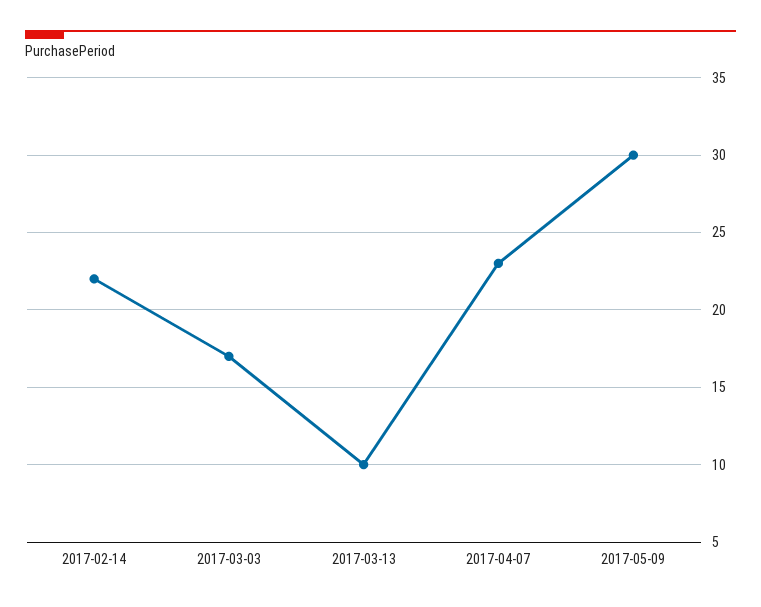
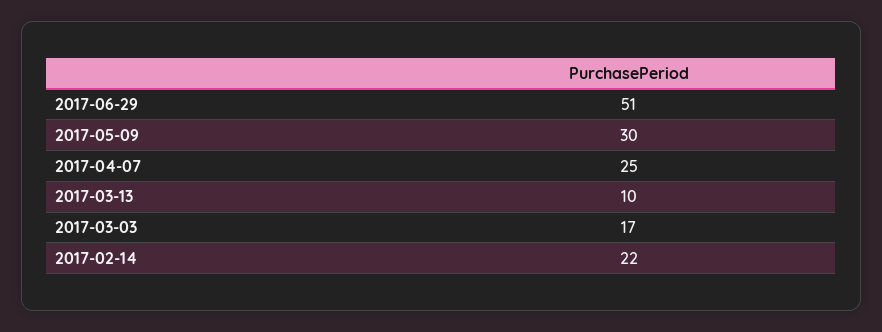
2017-04-07: 23 -> 25
2017-06-29: none -> 51

